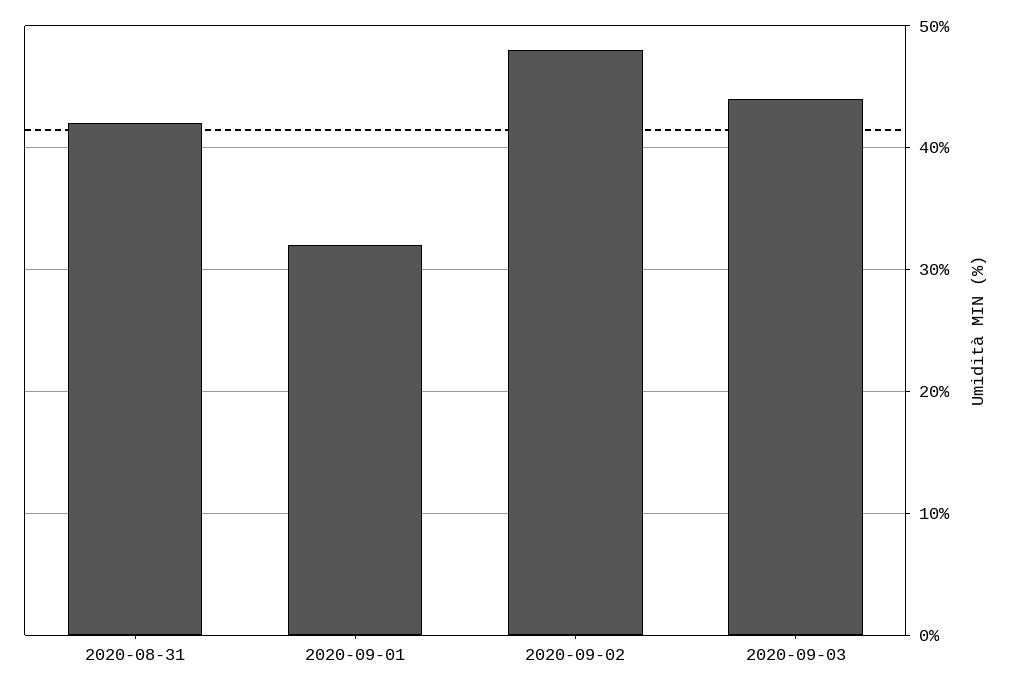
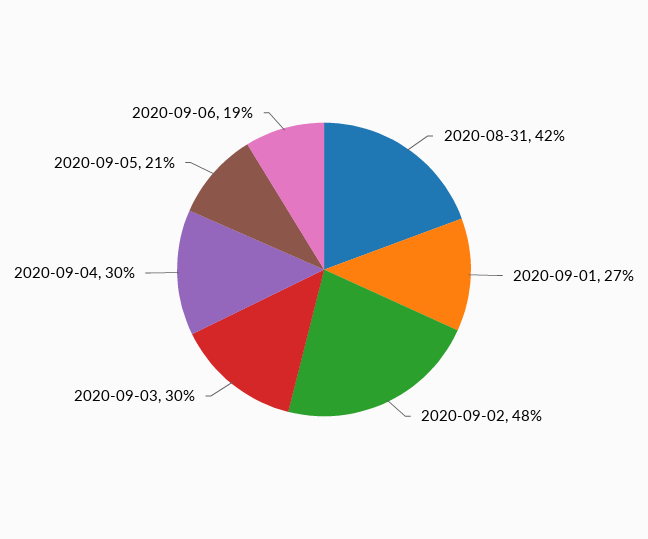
2020-09-01: 32 -> 27
2020-09-03: 44 -> 30
2020-09-04: none -> 30
2020-09-05: none -> 21
2020-09-06: none -> 19

